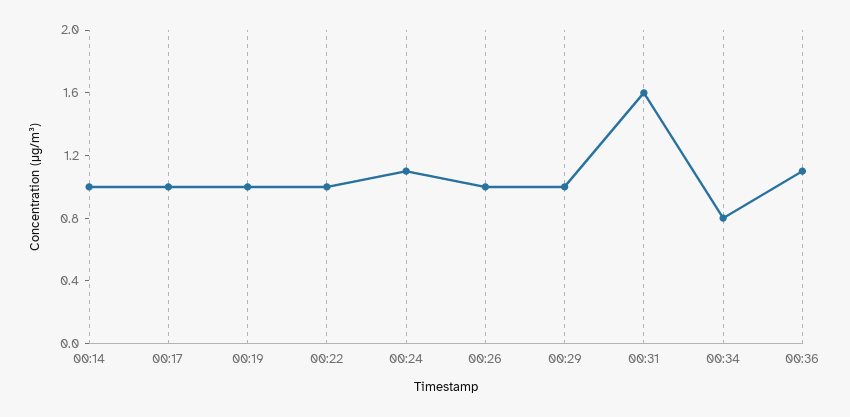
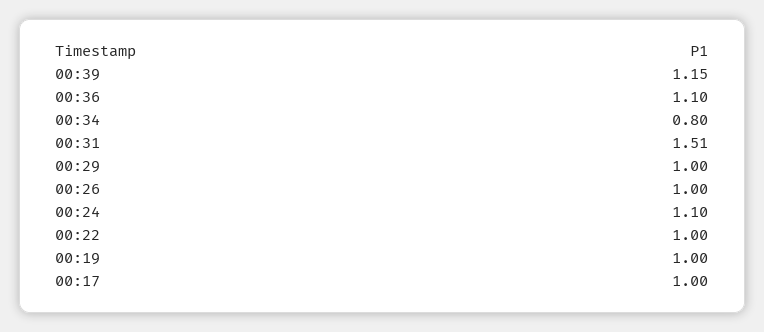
00:14: 1 -> none
00:31: 1.6 -> 1.51
00:39: none -> 1.15

